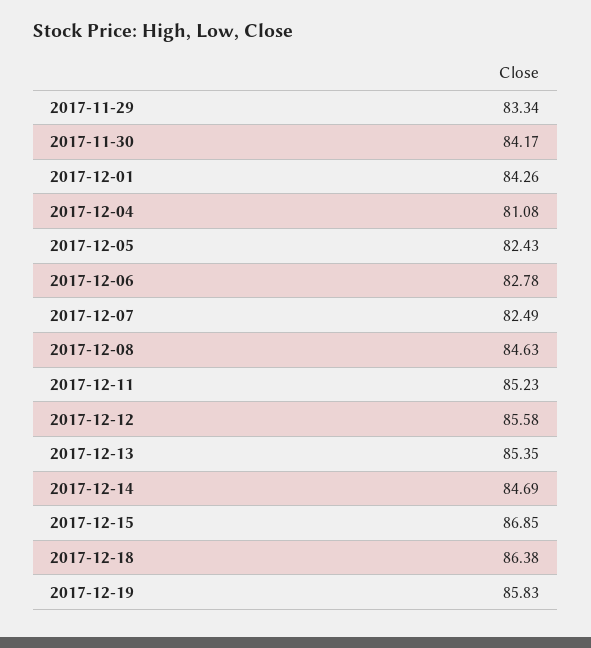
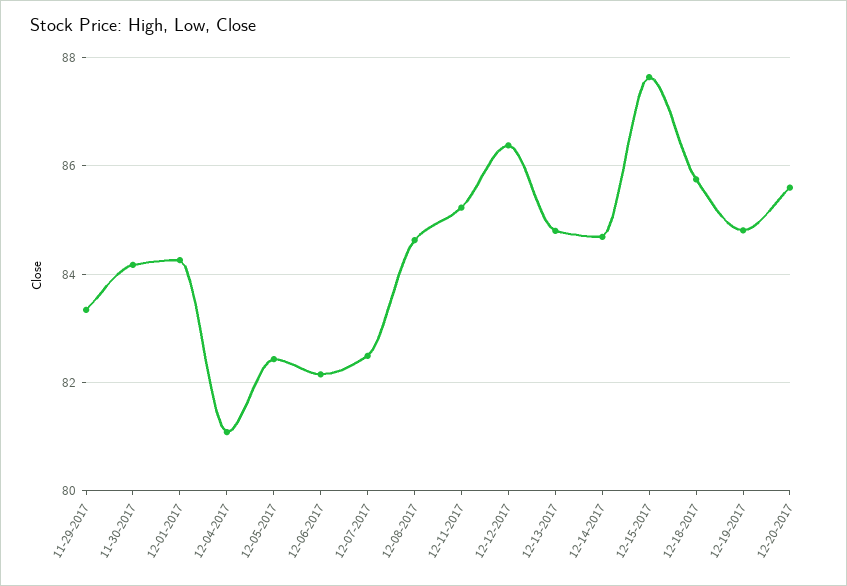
2017-12-06: 82.78 -> 82.2
2017-12-12: 85.58 -> 86.4
2017-12-13: 85.35 -> 84.8
2017-12-15: 86.85 -> 87.6
2017-12-18: 86.38 -> 85.8
2017-12-19: 85.83 -> 84.8
12-20-2017: none -> 85.6

